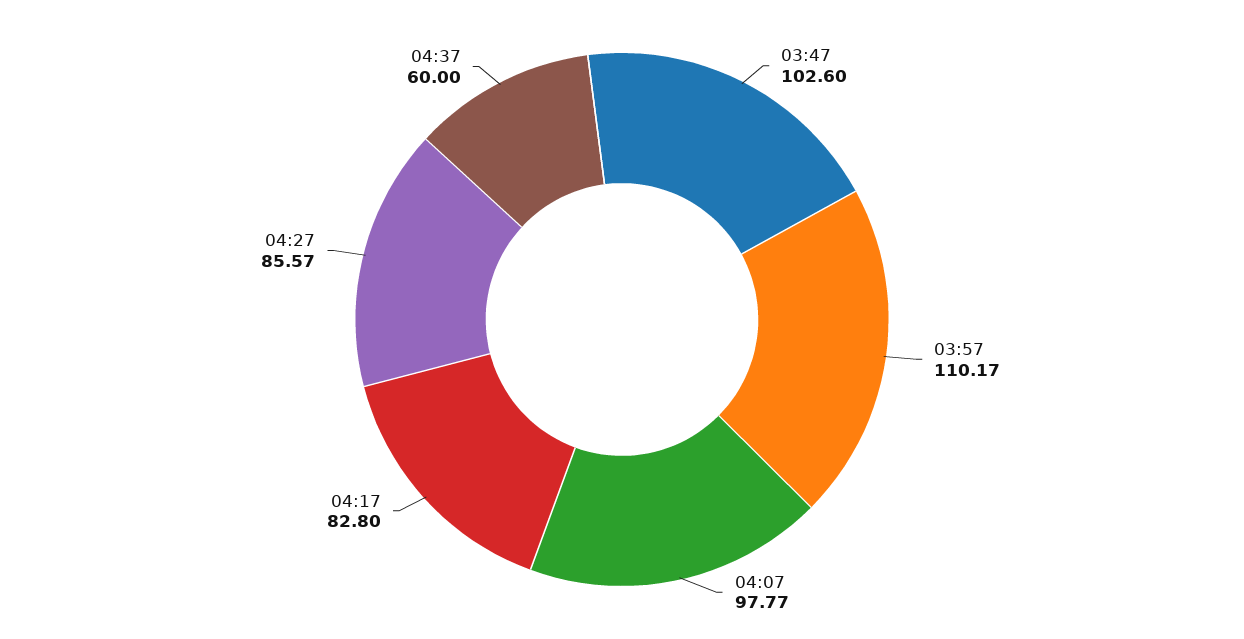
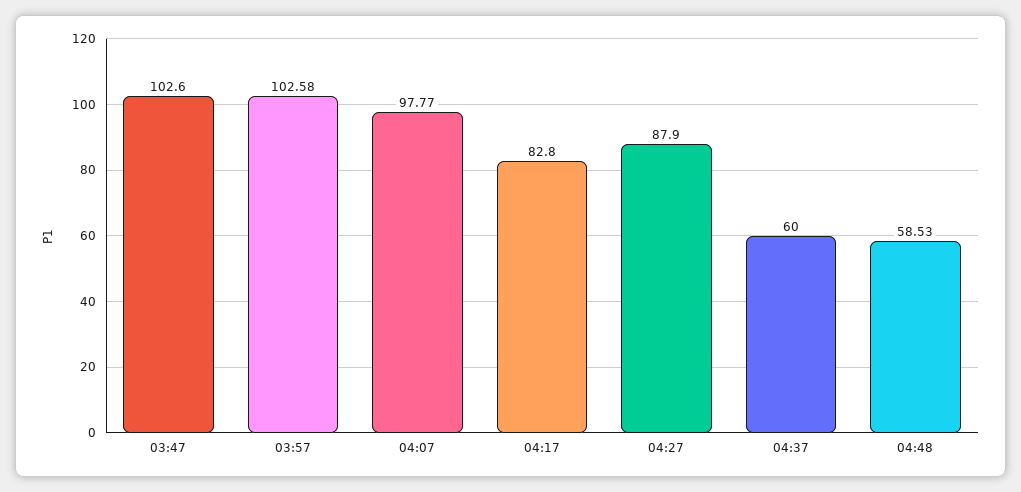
03:57: 110.17 -> 102.58
04:27: 85.57 -> 87.9
04:48: none -> 58.53

